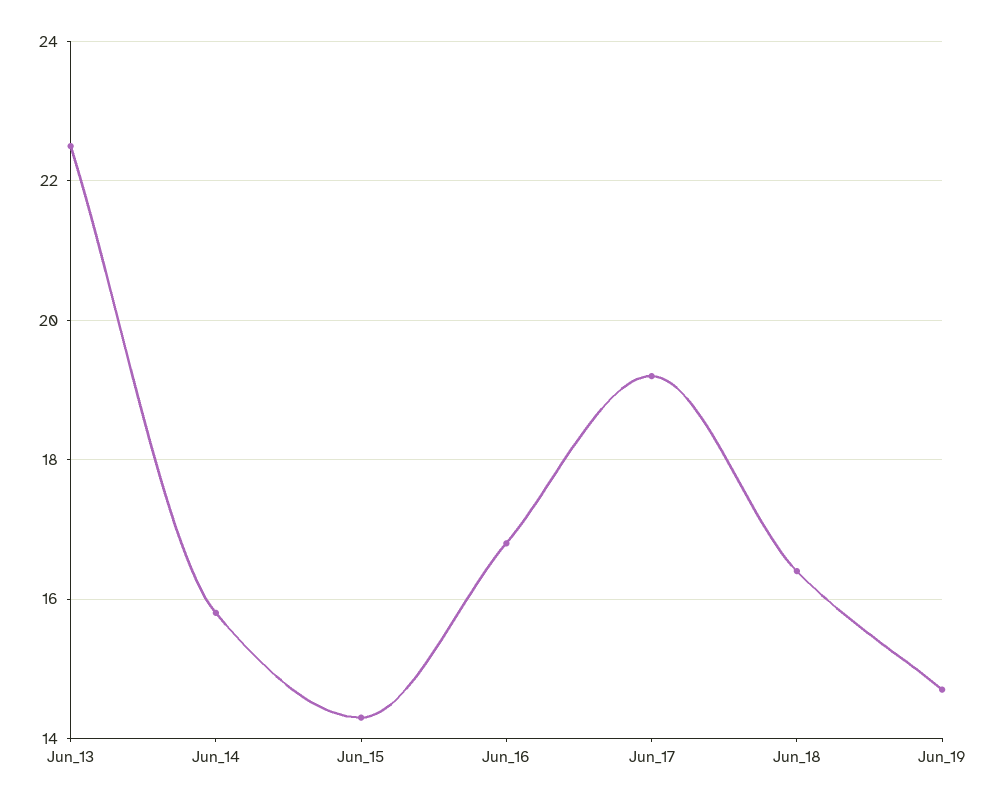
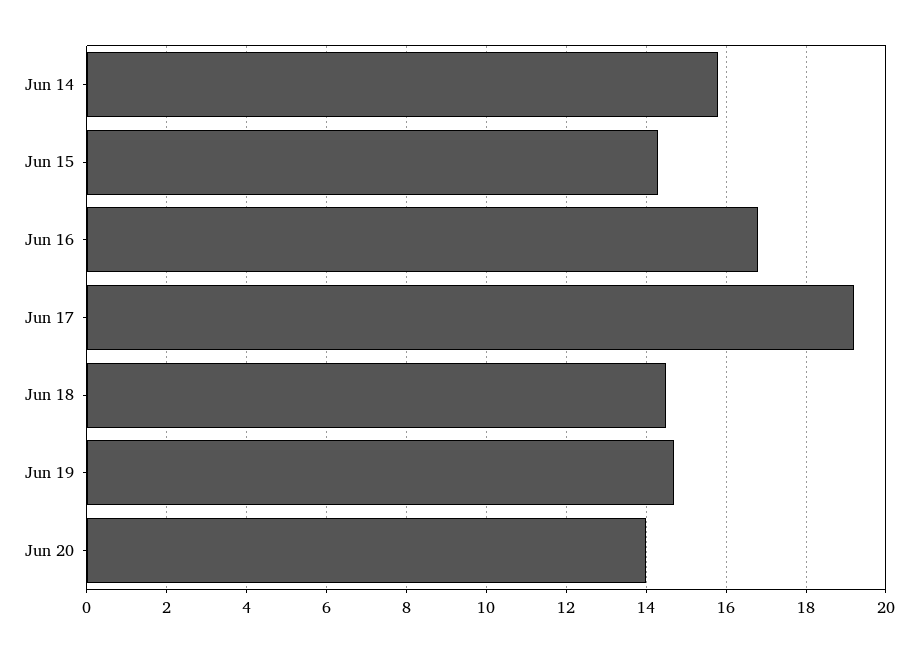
Jun_13: 22.5 -> none
Jun_18: 16.5 -> 14.5
Jun 20: none -> 14

